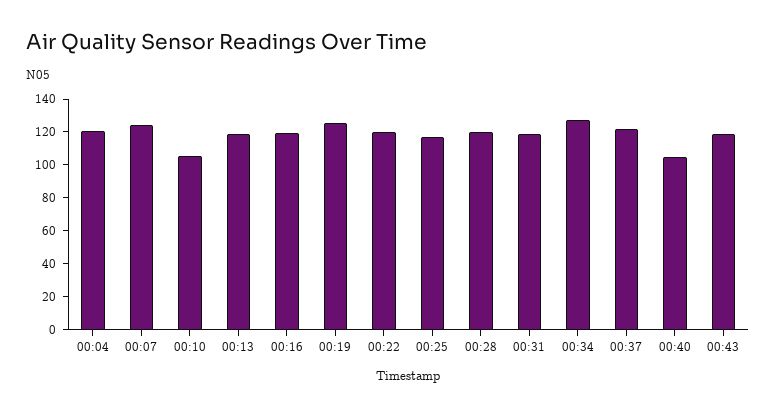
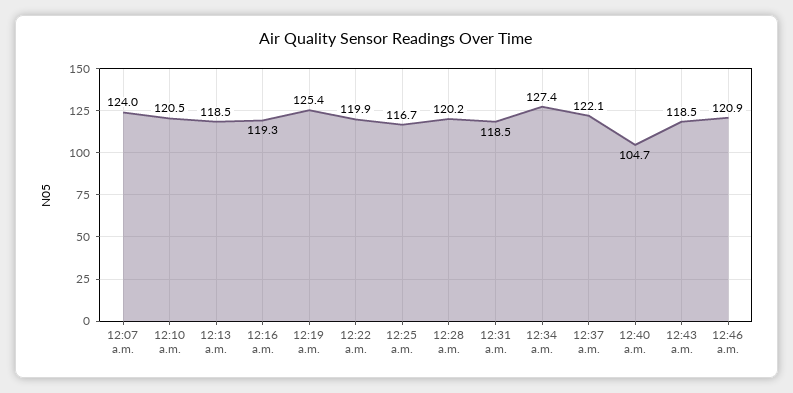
00:04: 120 -> none
00:10: 105 -> 120.5
12:46 a.m.: none -> 120.9

